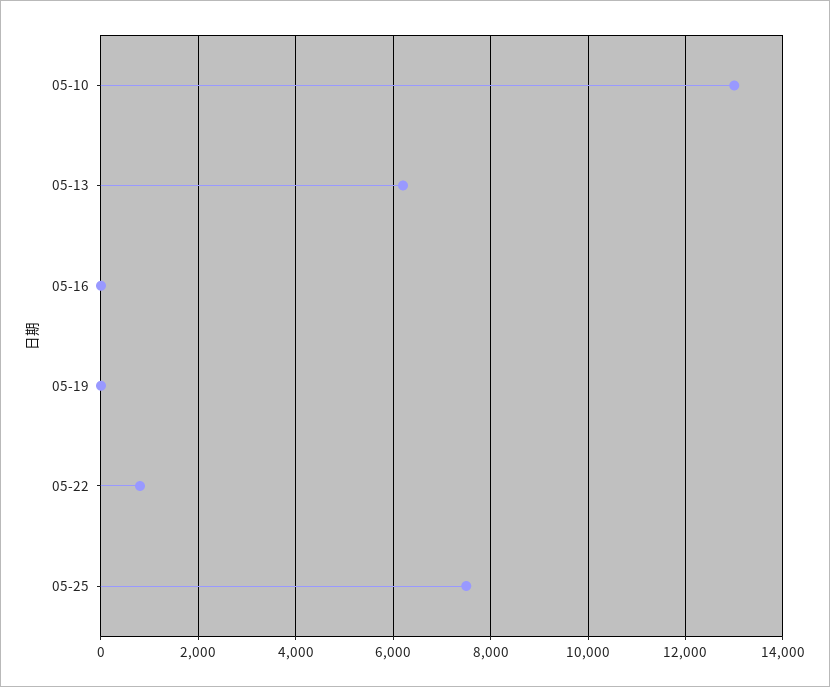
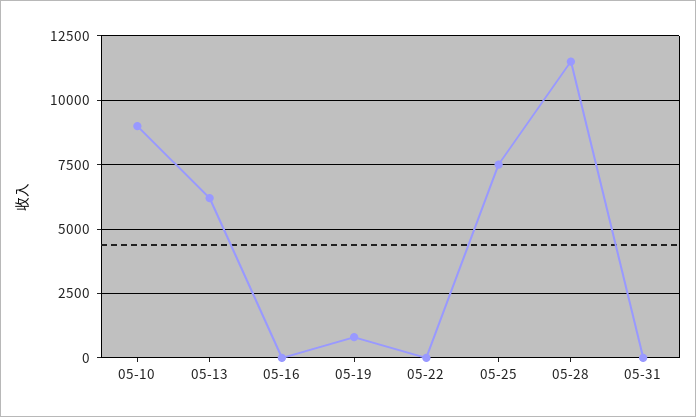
05-10: 13000 -> 9000
05-19: 0 -> 750
05-22: 800 -> 0
05-28: none -> 11500
05-31: none -> 0

